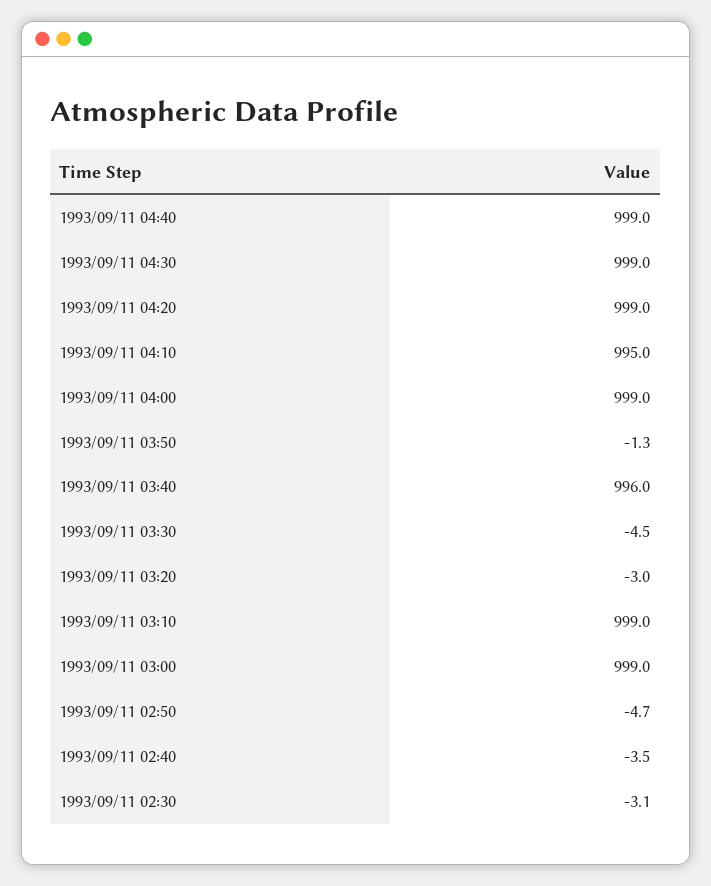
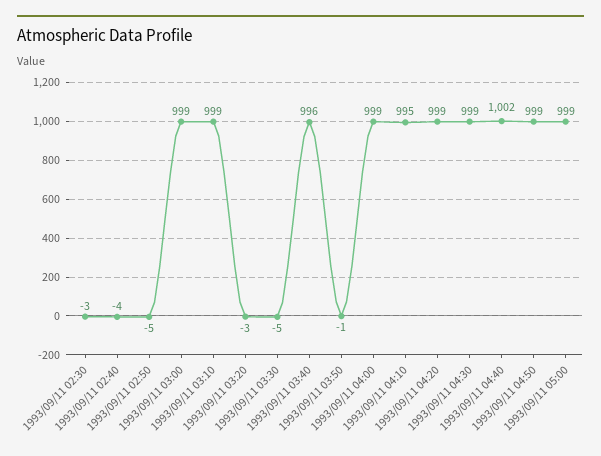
1993/09/11 04:40: 999 -> 1002
1993/09/11 04:50: none -> 999
1993/09/11 05:00: none -> 999

